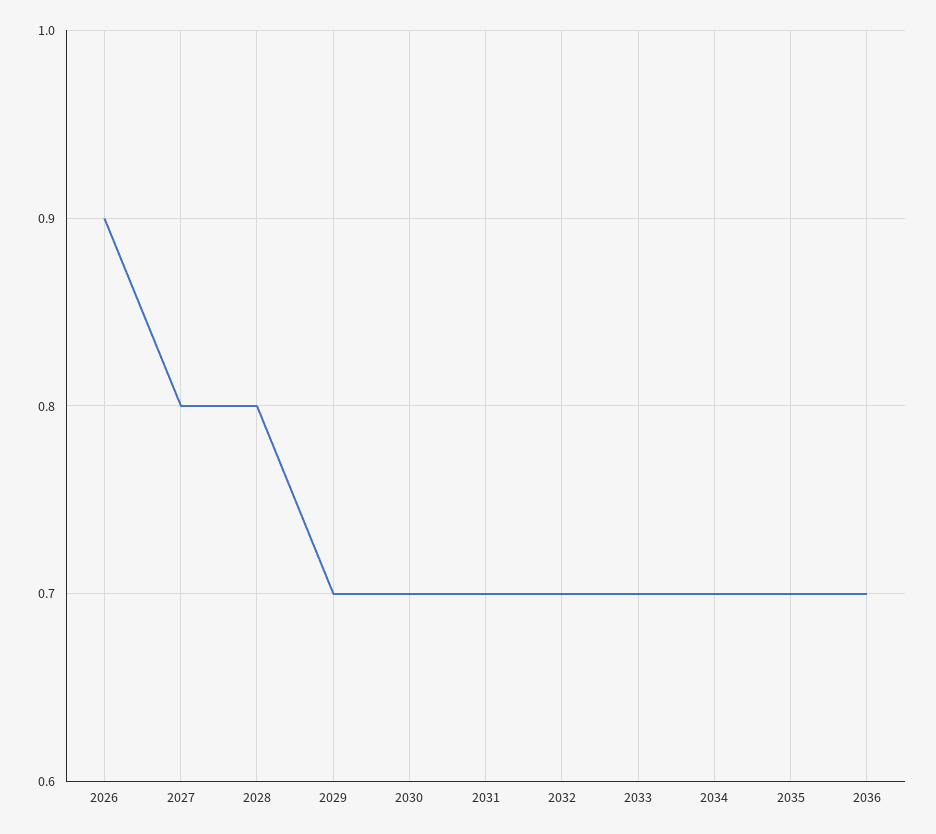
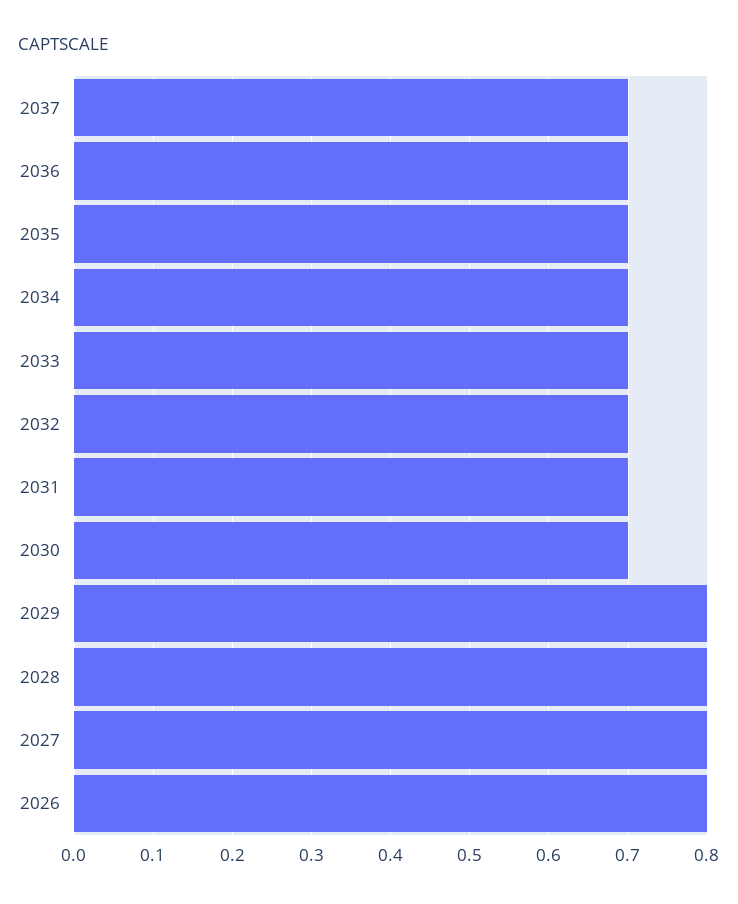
2026: 0.9 -> 0.8
2029: 0.7 -> 0.8
2037: none -> 0.7

